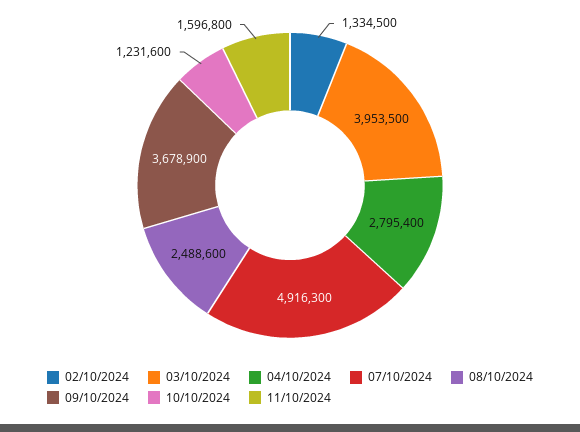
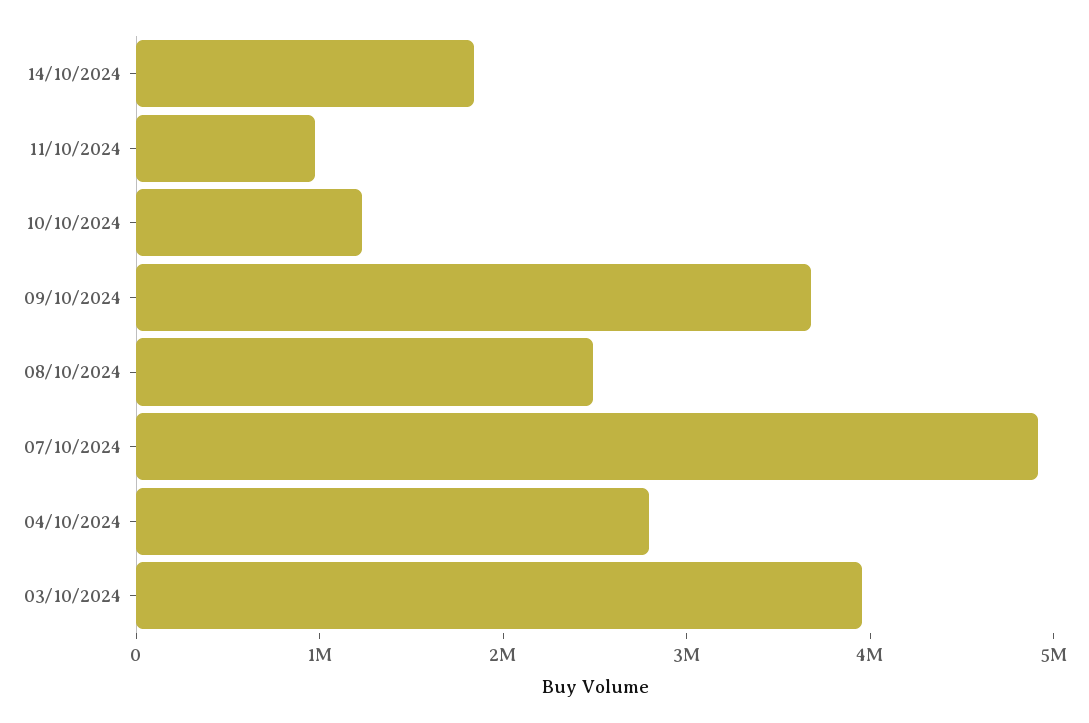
02/10/2024: 1334500 -> none
11/10/2024: 1596800 -> 1000000
14/10/2024: none -> 1800000

